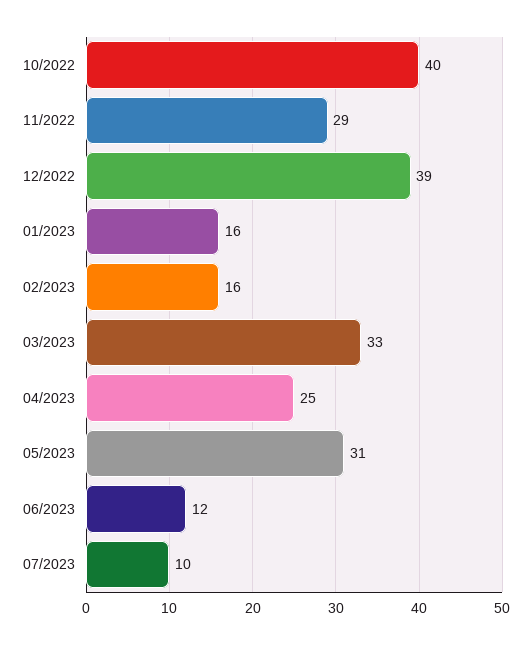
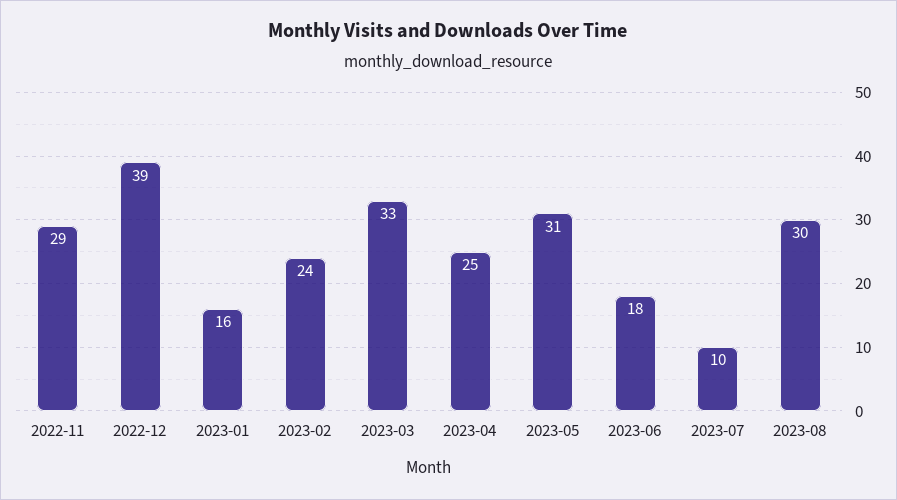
10/2022: 40 -> none
02/2023: 16 -> 24
06/2023: 12 -> 18
2023-08: none -> 30

